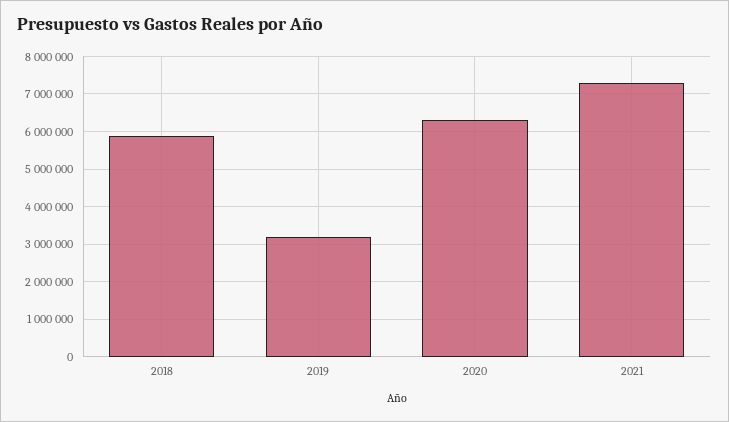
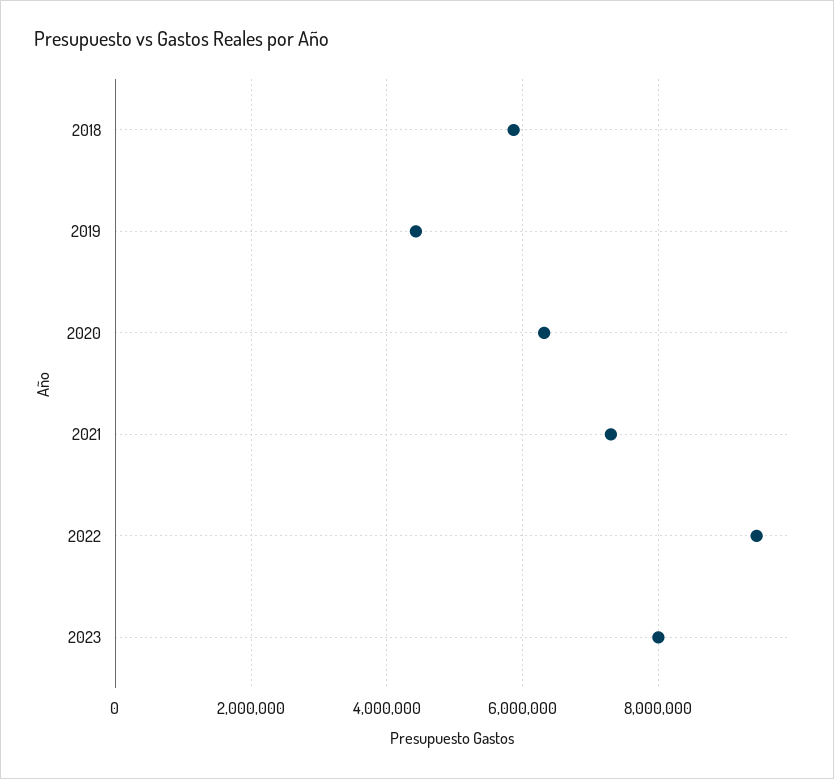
2019: 3200000 -> 4400000
2022: none -> 9400000
2023: none -> 8000000

